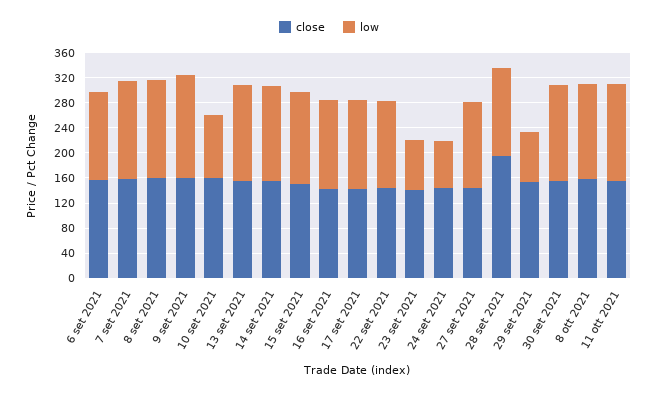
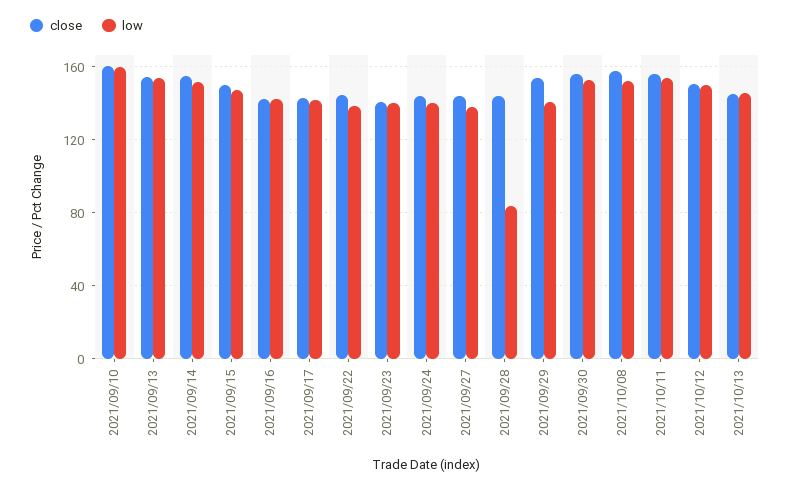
close, 6 set 2021: 160 -> none
low, 6 set 2021: 140 -> none
close, 7 set 2021: 160 -> none
low, 7 set 2021: 160 -> none
close, 8 set 2021: 160 -> none
low, 8 set 2021: 160 -> none
close, 9 set 2021: 160 -> none
low, 9 set 2021: 160 -> none
low, 10 set 2021: 100 -> 160
low, 23 set 2021: 80 -> 140
low, 24 set 2021: 80 -> 140
close, 28 set 2021: 200 -> 145
low, 28 set 2021: 140 -> 85
low, 29 set 2021: 80 -> 140
close, 2021/10/12: none -> 150
low, 2021/10/12: none -> 150
close, 2021/10/13: none -> 145
low, 2021/10/13: none -> 145

